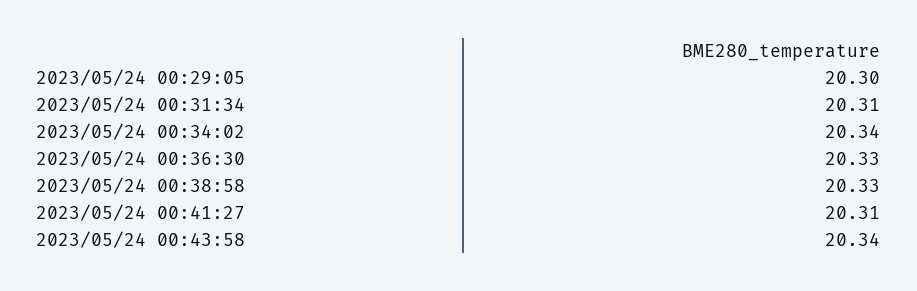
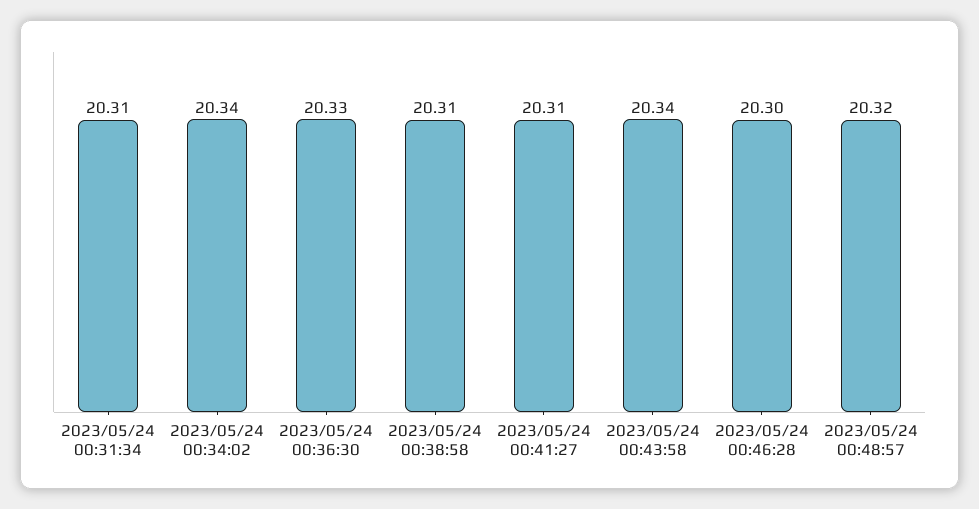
2023/05/24 00:29:05: 20.3 -> none
2023/05/24 00:38:58: 20.33 -> 20.31
2023/05/24 00:46:28: none -> 20.3
2023/05/24 00:48:57: none -> 20.32

